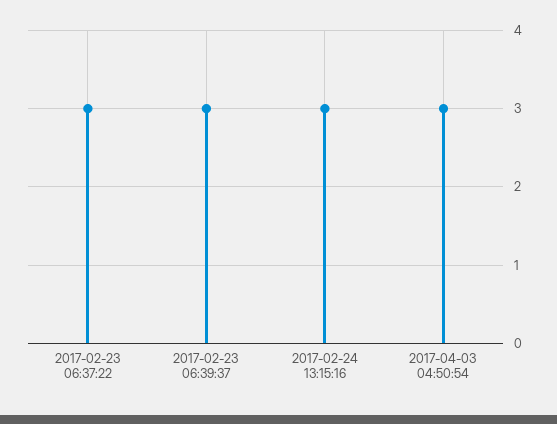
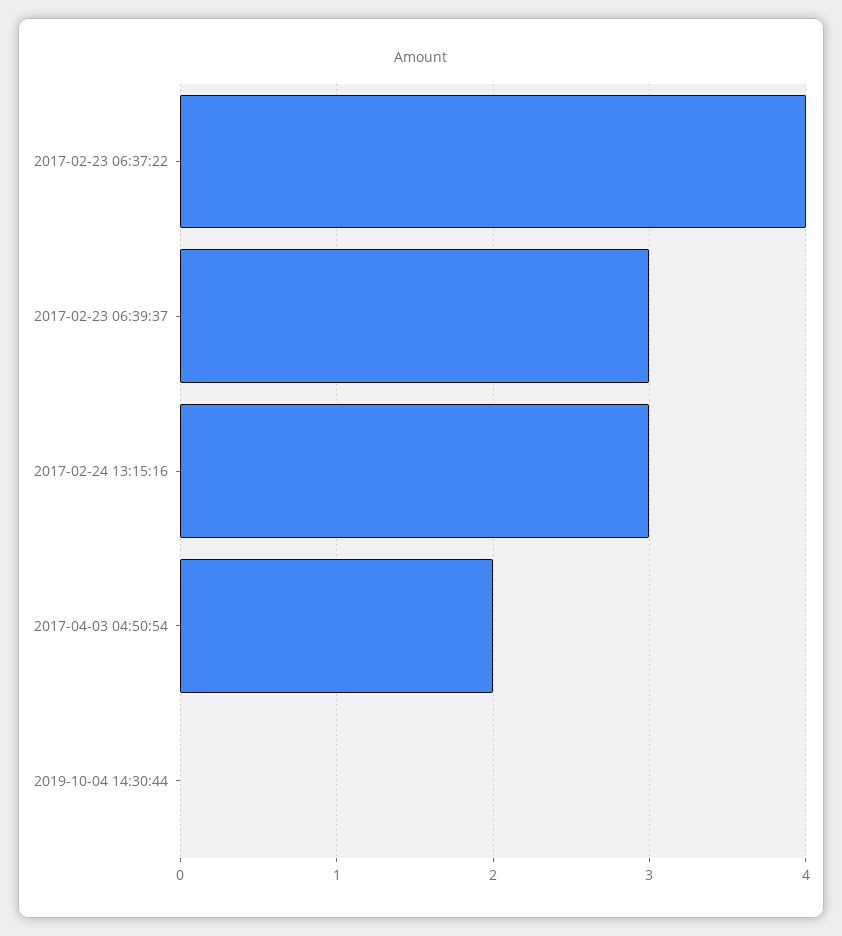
2017-02-23 06:37:22: 3 -> 4
2017-04-03 04:50:54: 3 -> 2
2019-10-04 14:30:44: none -> 0

